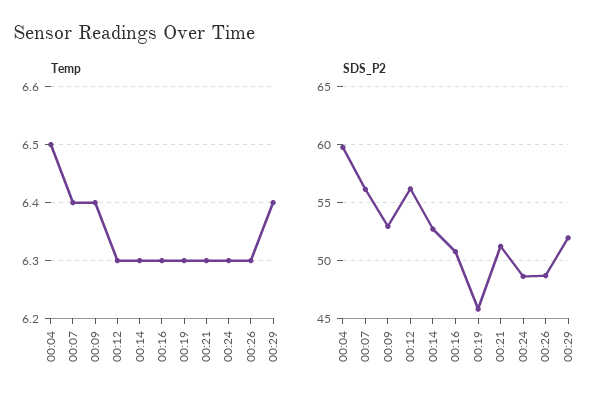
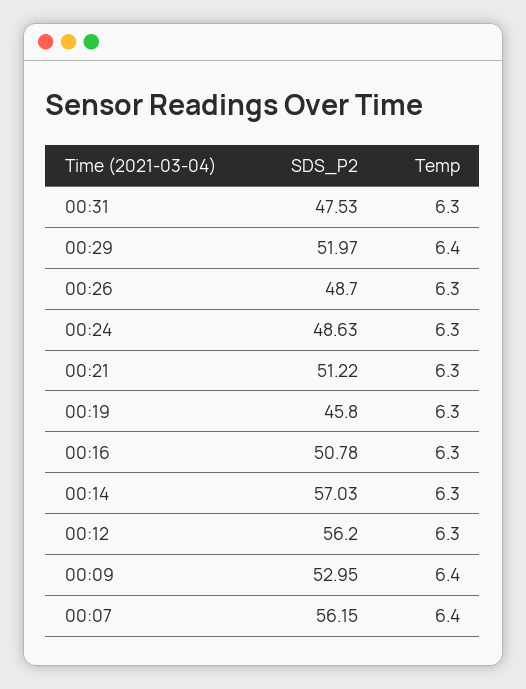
Temp, 00:04: 6.5 -> none
SDS_P2, 00:04: 60 -> none
SDS_P2, 00:14: 53 -> 57.03
SDS_P2, 00:31: none -> 47.53
Temp, 00:31: none -> 6.3

